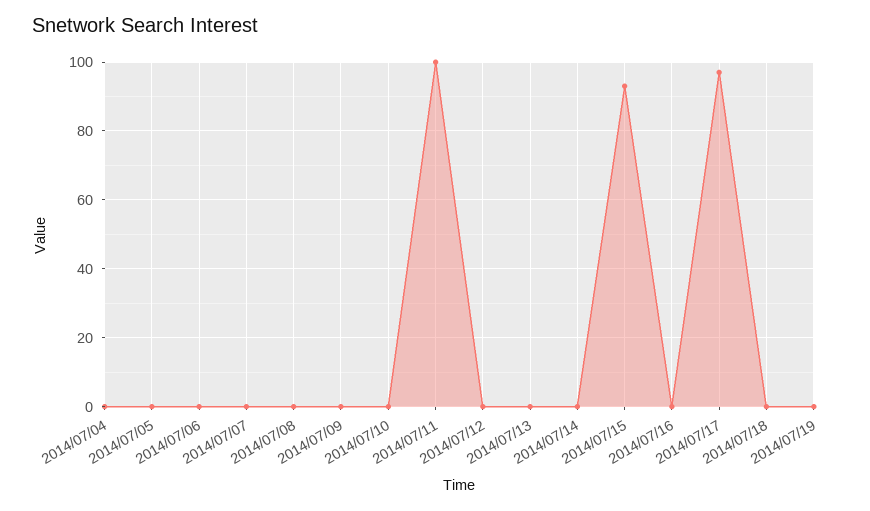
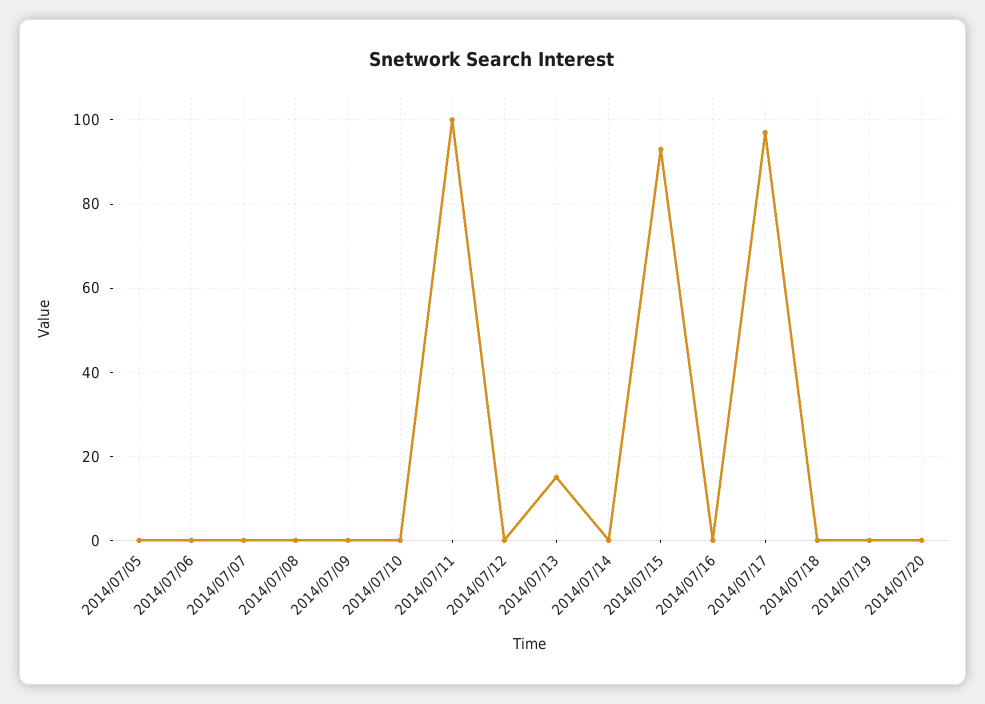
2014/07/04: 0 -> none
2014/07/13: 0 -> 15
2014/07/20: none -> 0

